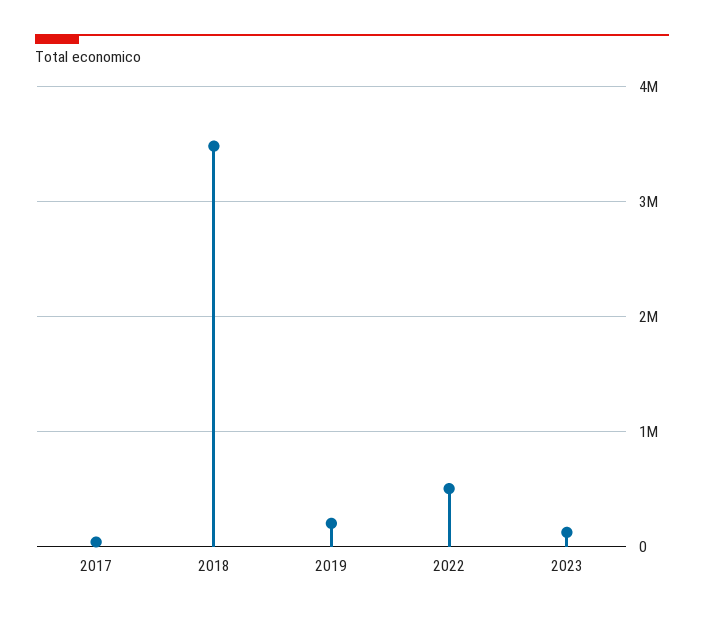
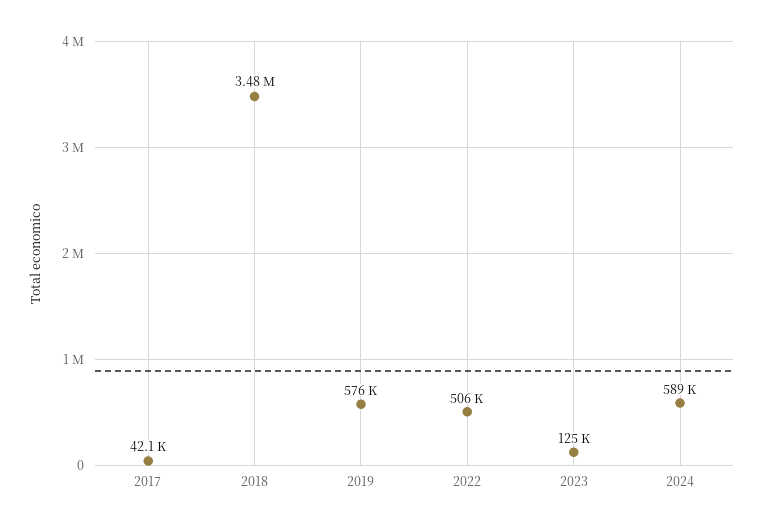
2019: 200000 -> 576000
2024: none -> 589000

